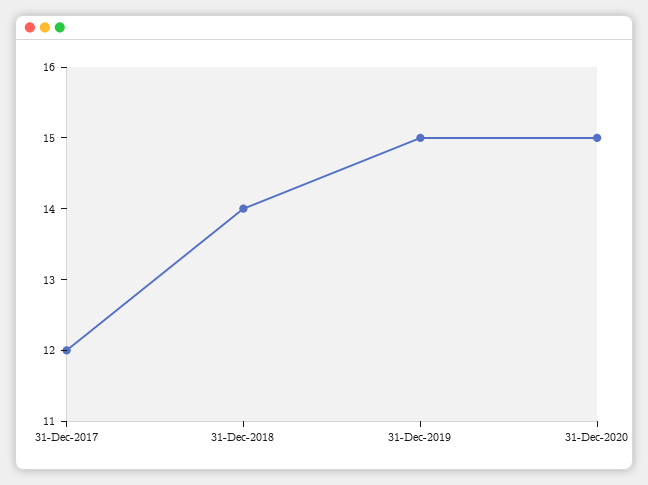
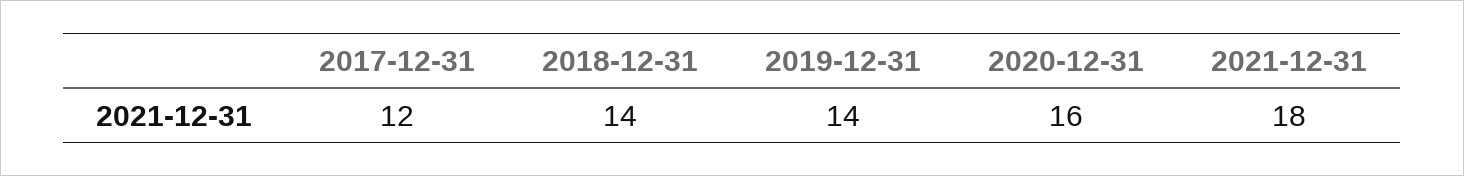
31-Dec-2019: 15 -> 14
31-Dec-2020: 15 -> 16
2021-12-31: none -> 18

